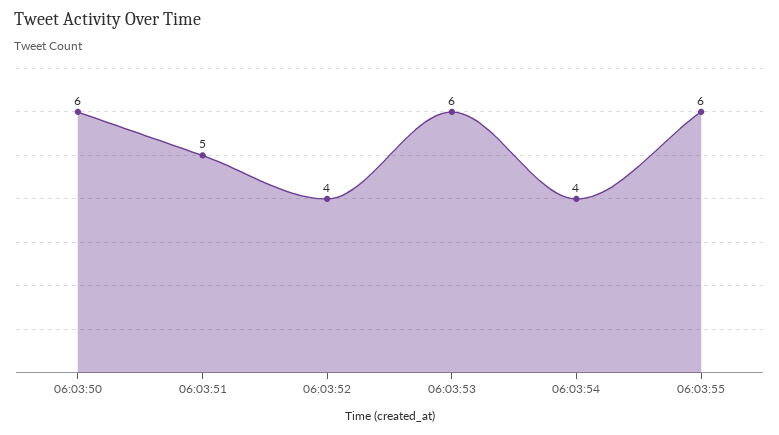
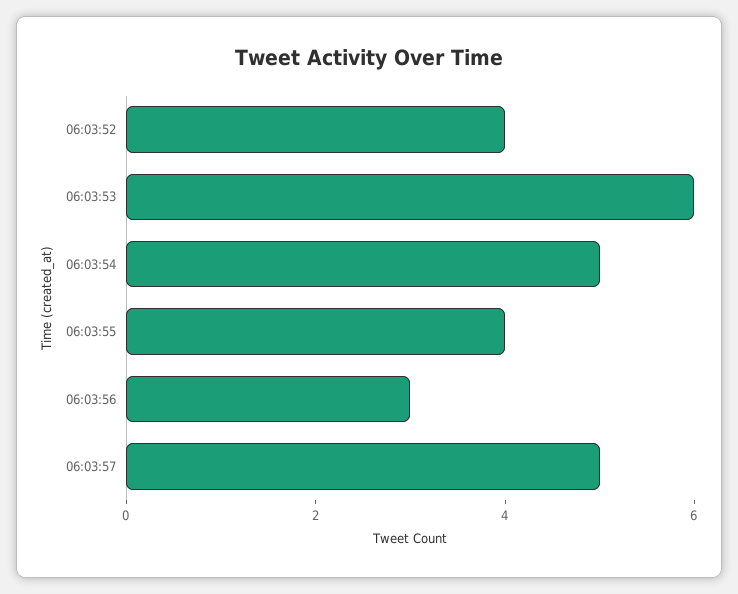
06:03:50: 6 -> none
06:03:51: 5 -> none
06:03:54: 4 -> 5
06:03:55: 6 -> 4
06:03:56: none -> 3
06:03:57: none -> 5

